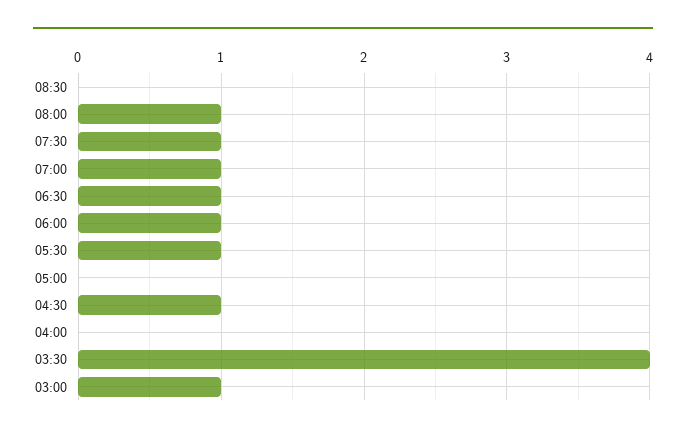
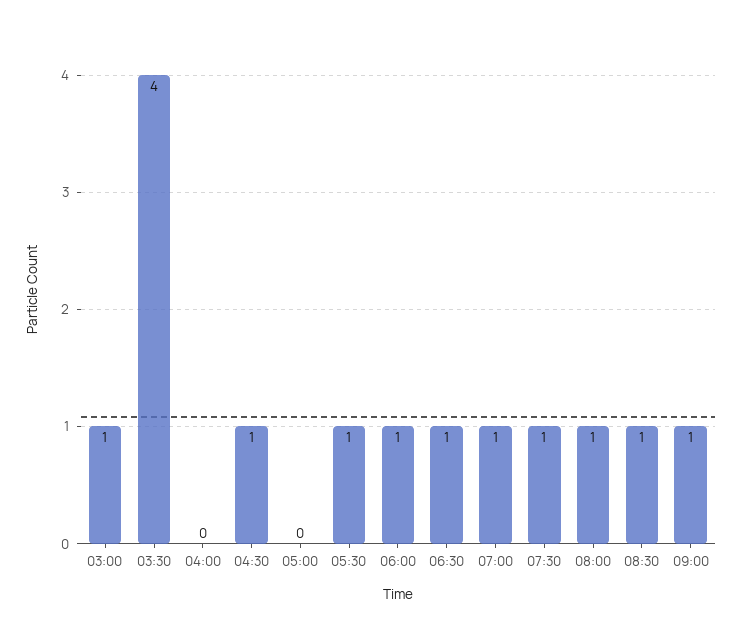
08:30: 0 -> 1
09:00: none -> 1

